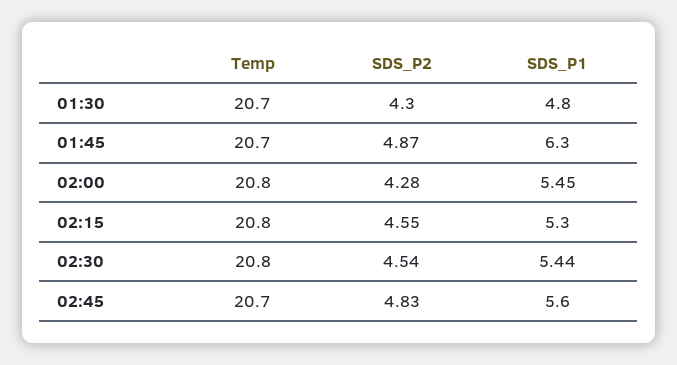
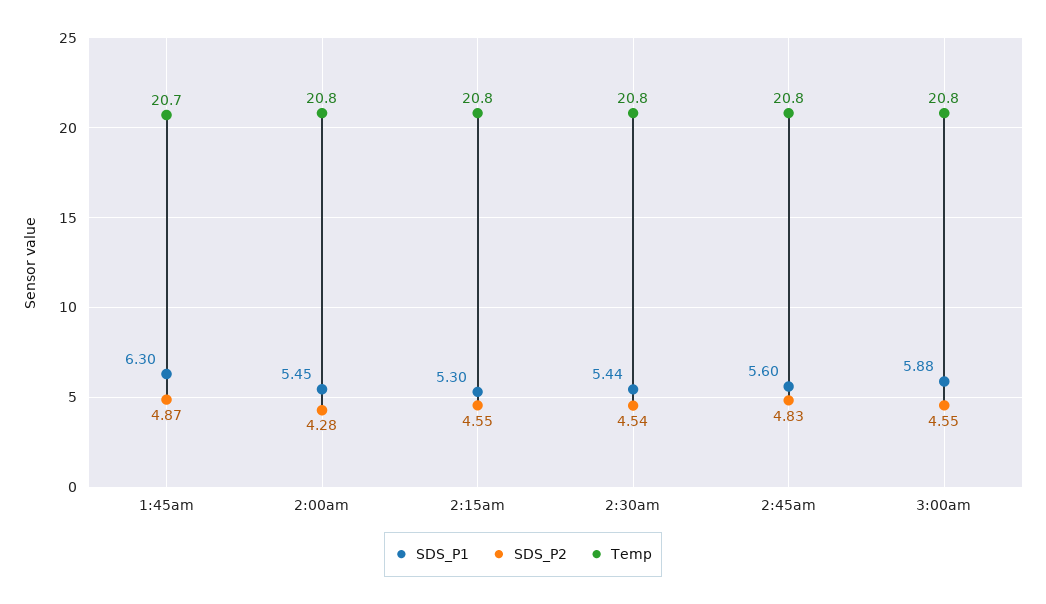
Temp, 01:30: 20.7 -> none
SDS_P2, 01:30: 4.3 -> none
SDS_P1, 01:30: 4.8 -> none
Temp, 02:45: 20.7 -> 20.8
SDS_P1, 3:00am: none -> 5.88
SDS_P2, 3:00am: none -> 4.55
Temp, 3:00am: none -> 20.8

